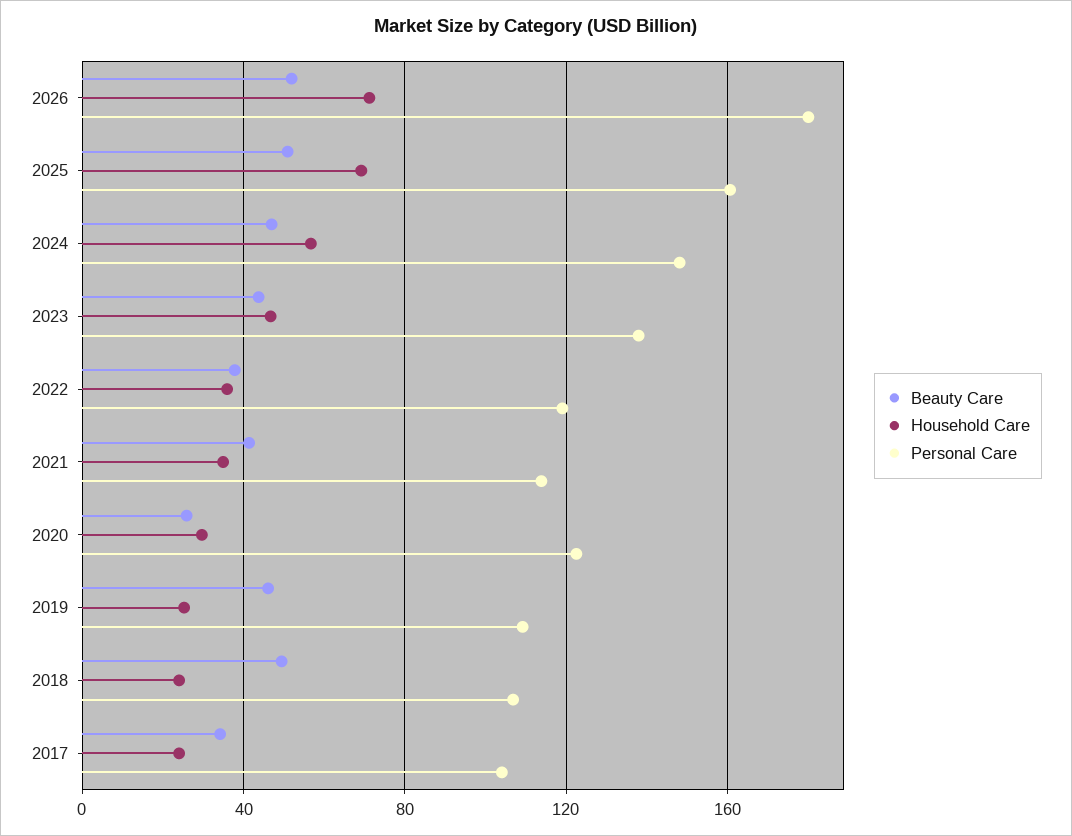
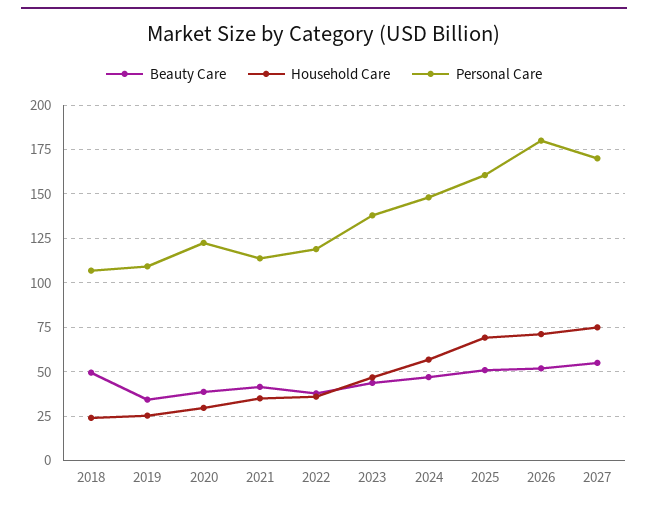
Beauty Care, 2020: 25 -> 40
Beauty Care, 2019: 45 -> 35
Beauty Care, 2017: 35 -> none
Household Care, 2017: 25 -> none
Personal Care, 2017: 105 -> none
Beauty Care, 2027: none -> 55
Household Care, 2027: none -> 75
Personal Care, 2027: none -> 170

